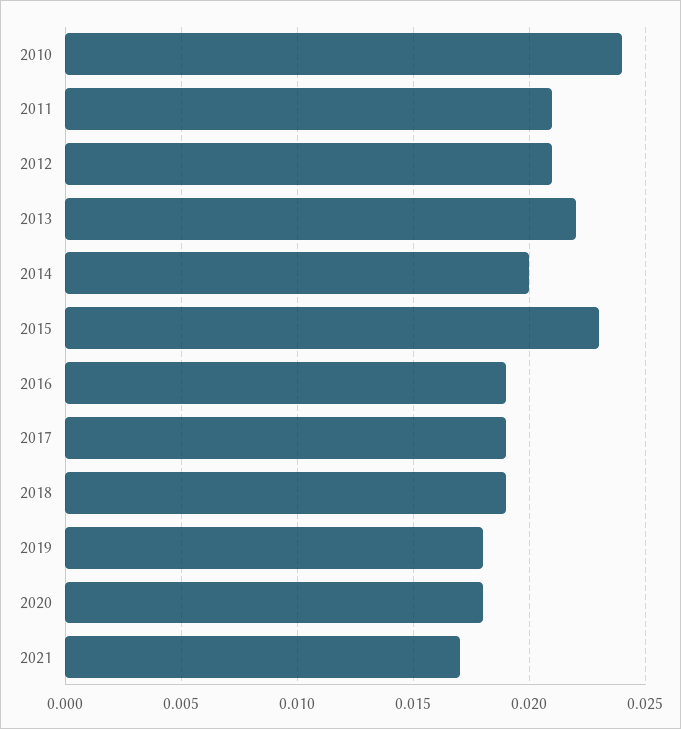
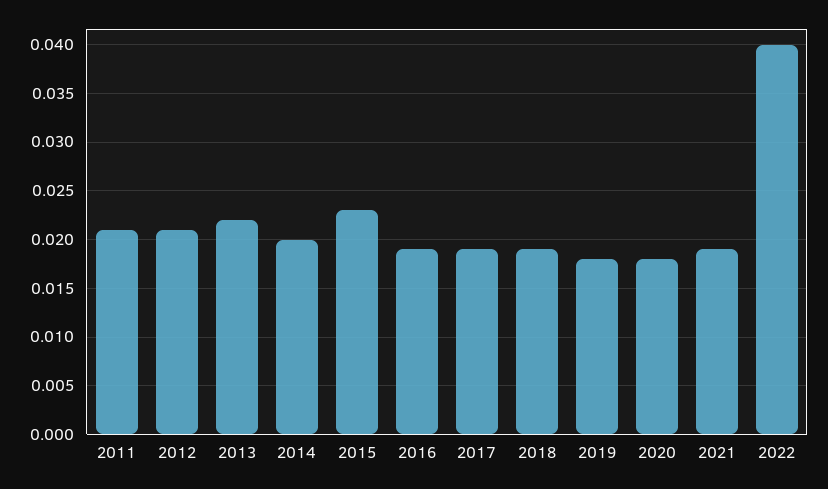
2010: 0.024 -> none
2021: 0.017 -> 0.019
2022: none -> 0.04

